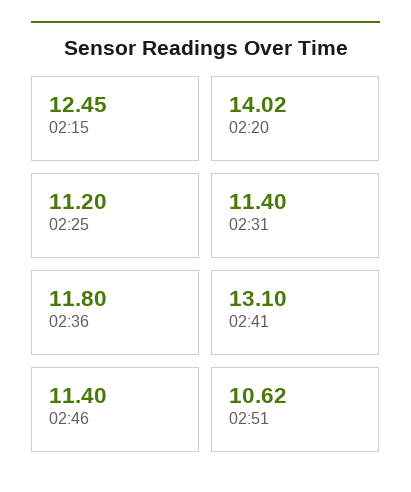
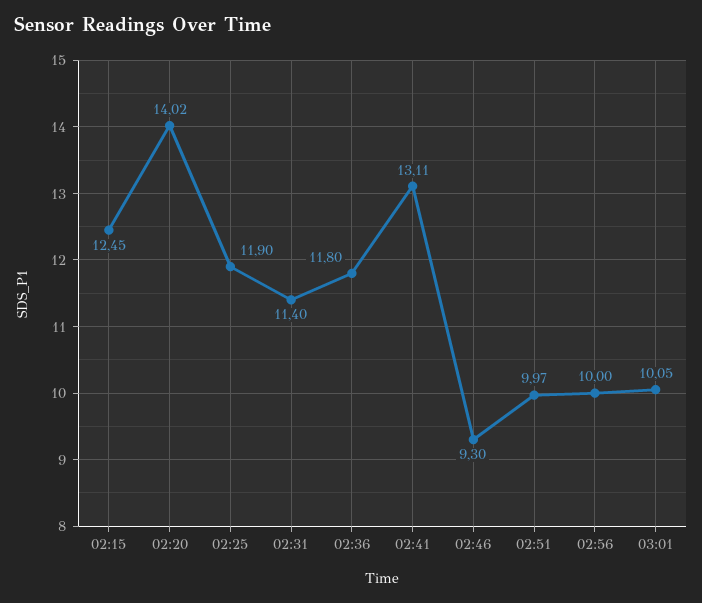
02:25: 11.2 -> 11.9
02:41: 13.1 -> 13.11
02:46: 11.4 -> 9.3
02:51: 10.62 -> 9.97
02:56: none -> 10
03:01: none -> 10.05

